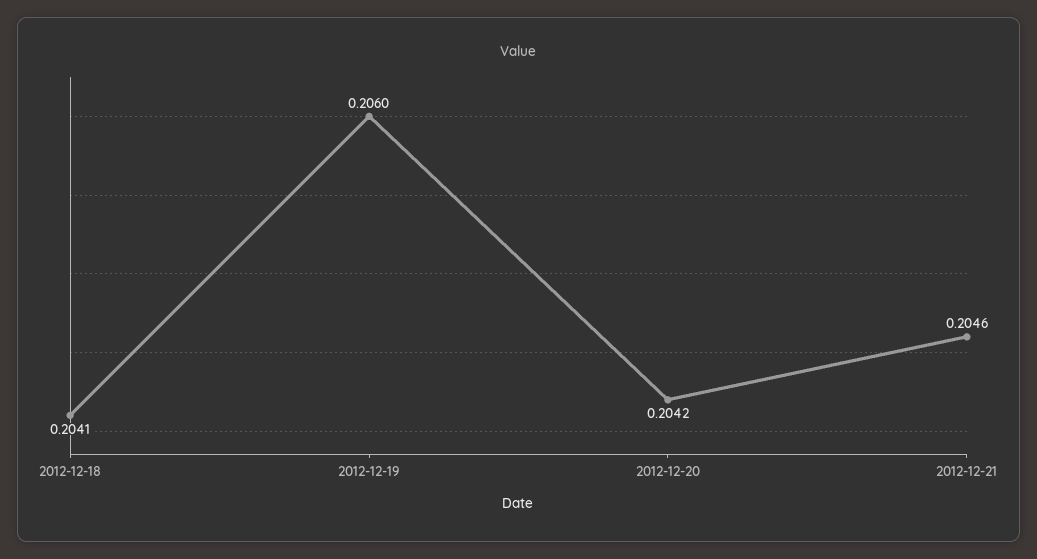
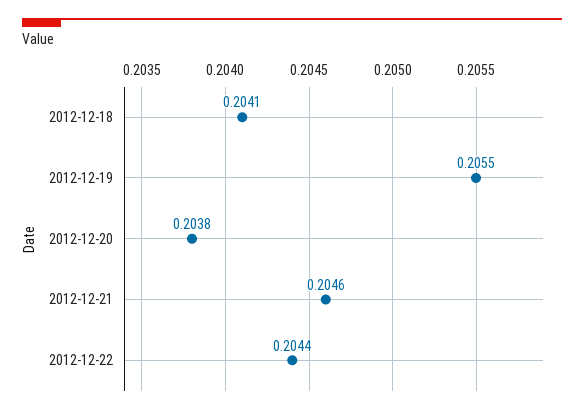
2012-12-19: 0.206 -> 0.2055
2012-12-20: 0.2042 -> 0.2038
2012-12-22: none -> 0.2044

